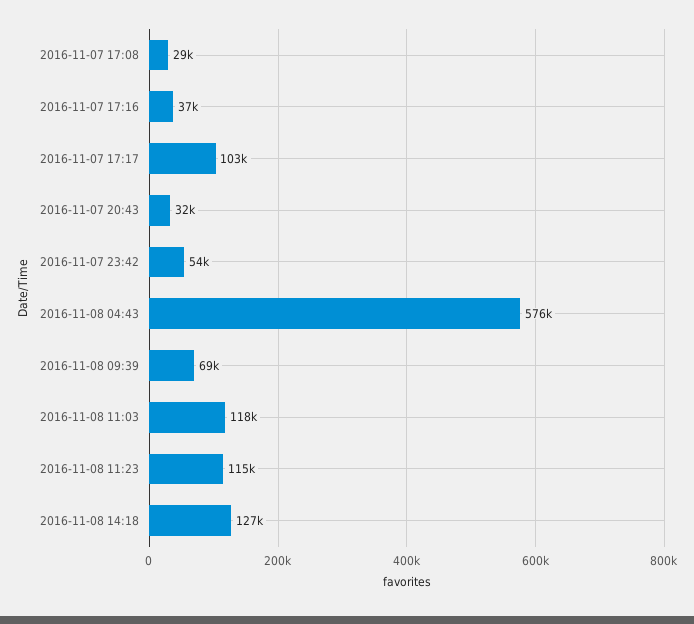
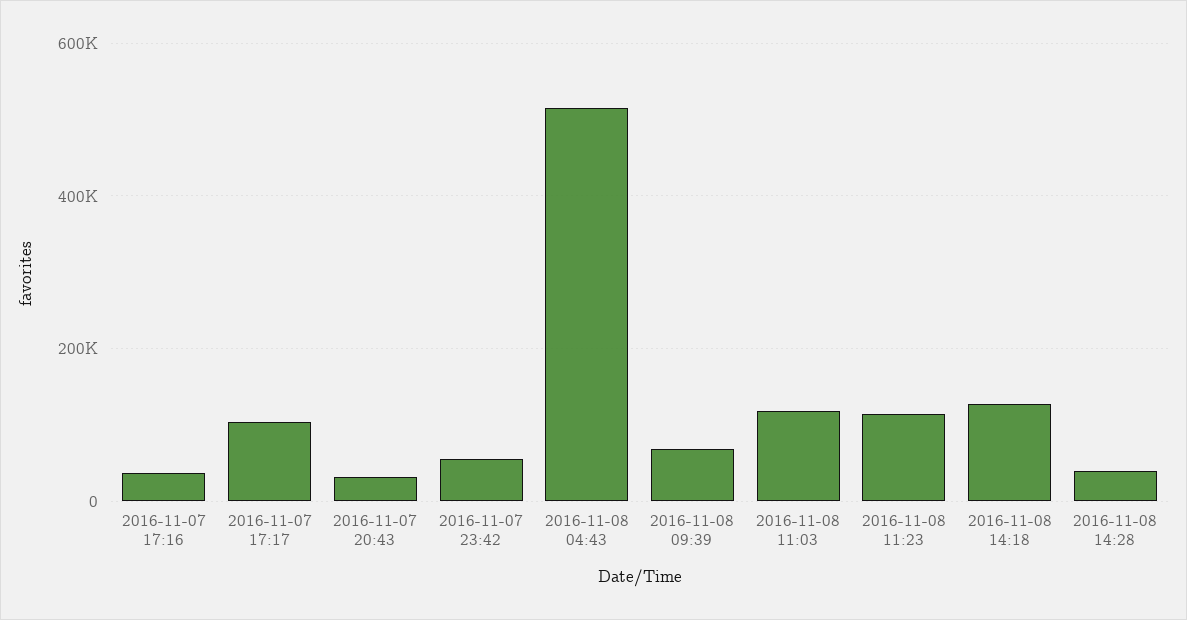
2016-11-07 17:08: 29000 -> none
2016-11-08 04:43: 576000 -> 520000
2016-11-08 14:28: none -> 40000

